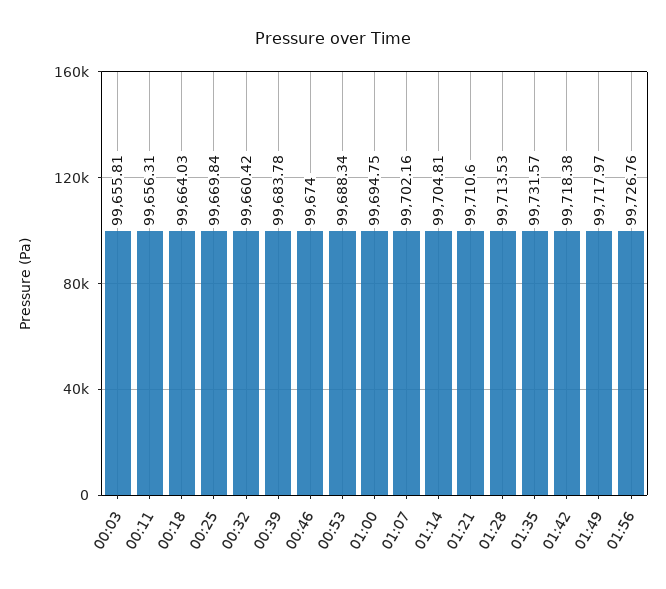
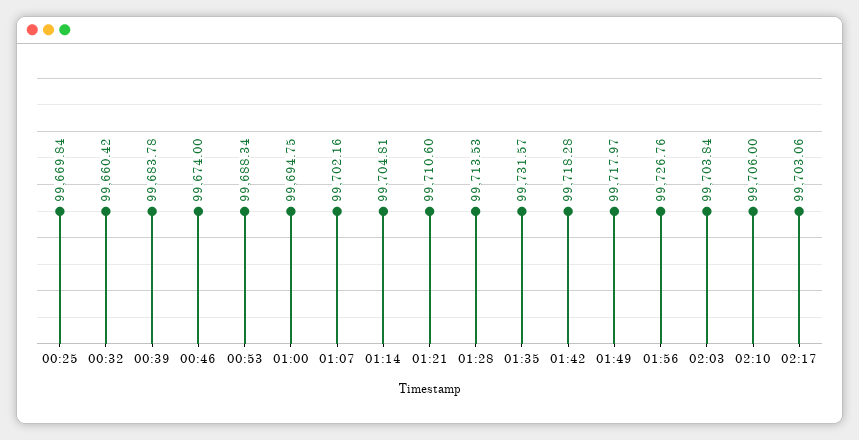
00:03: 99655.81 -> none
00:11: 99656.31 -> none
00:18: 99664.03 -> none
01:42: 99718.38 -> 99718.28
02:03: none -> 99703.84
02:10: none -> 99706
02:17: none -> 99703.06

